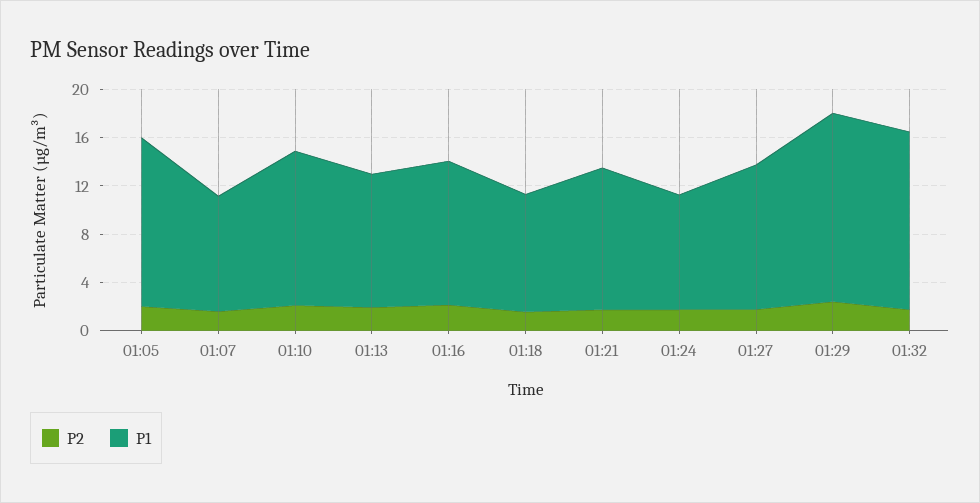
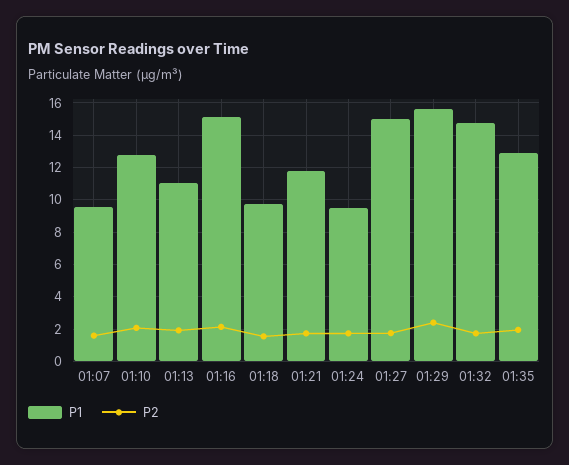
P2, 01:05: 2 -> none
P1, 01:05: 14 -> none
P1, 01:16: 12 -> 15
P1, 01:27: 12 -> 15
P1, 01:35: none -> 13
P2, 01:35: none -> 2

